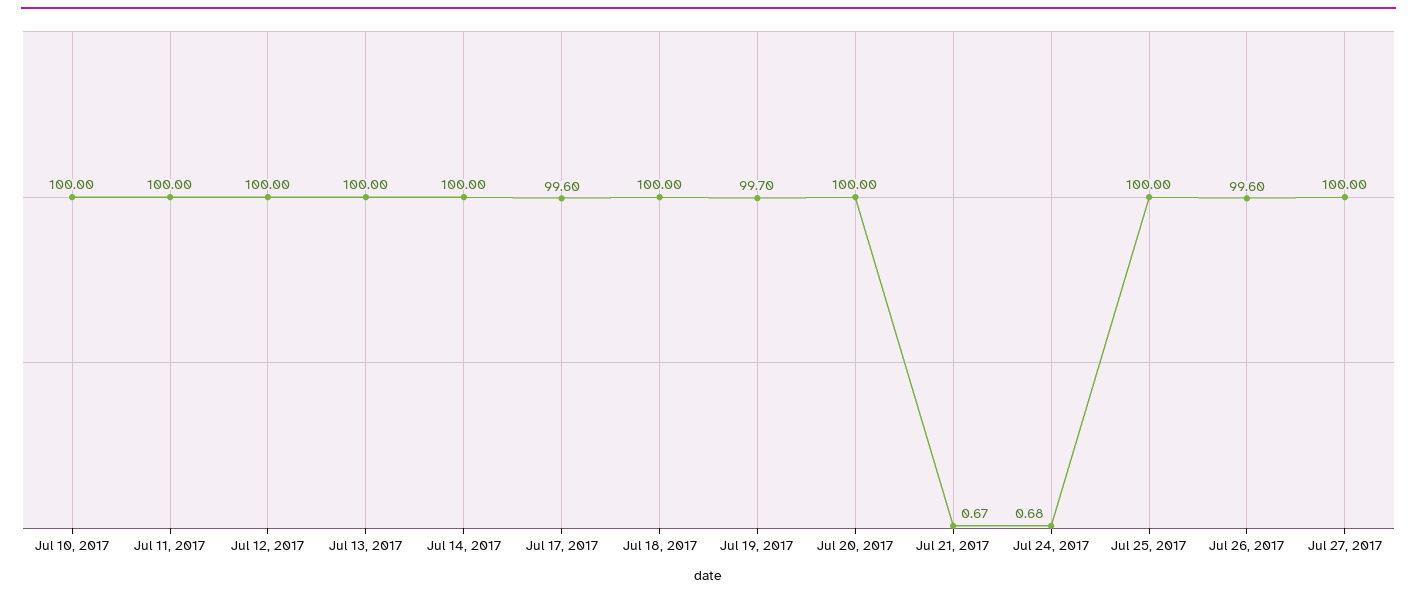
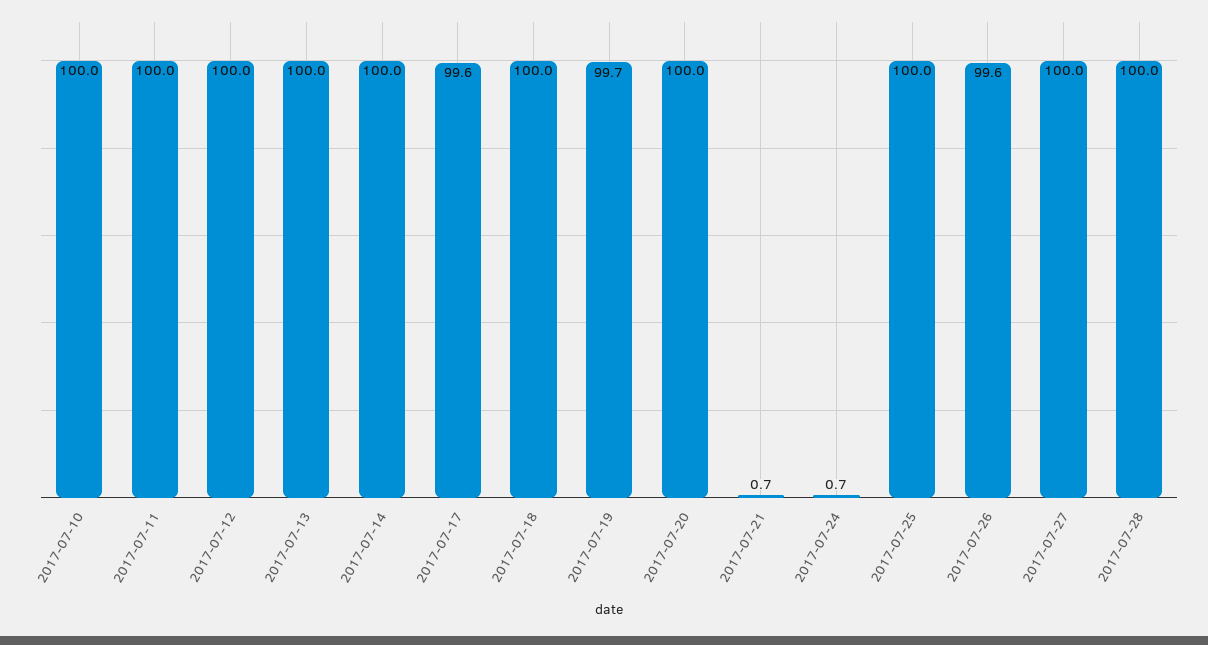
2017-07-28: none -> 100

